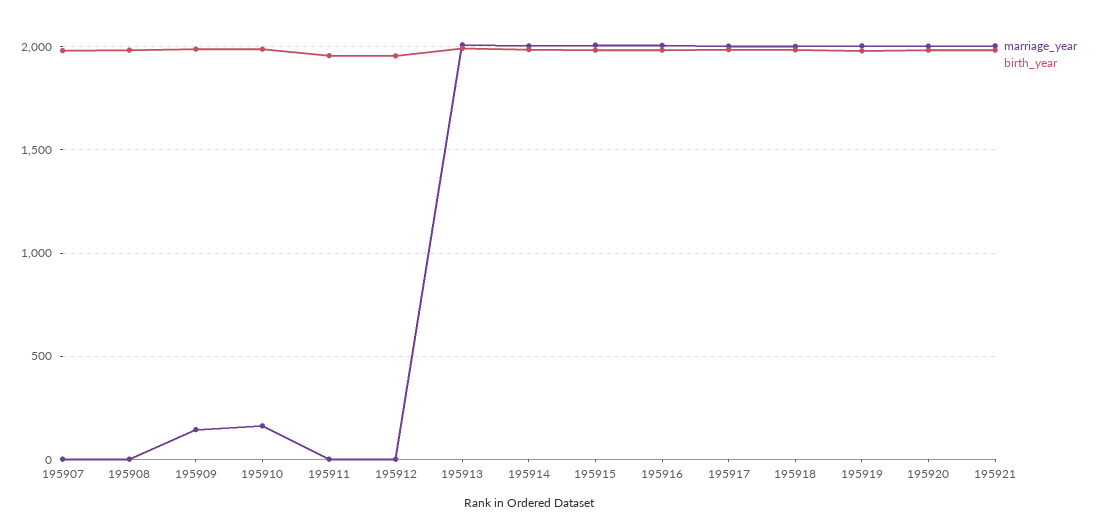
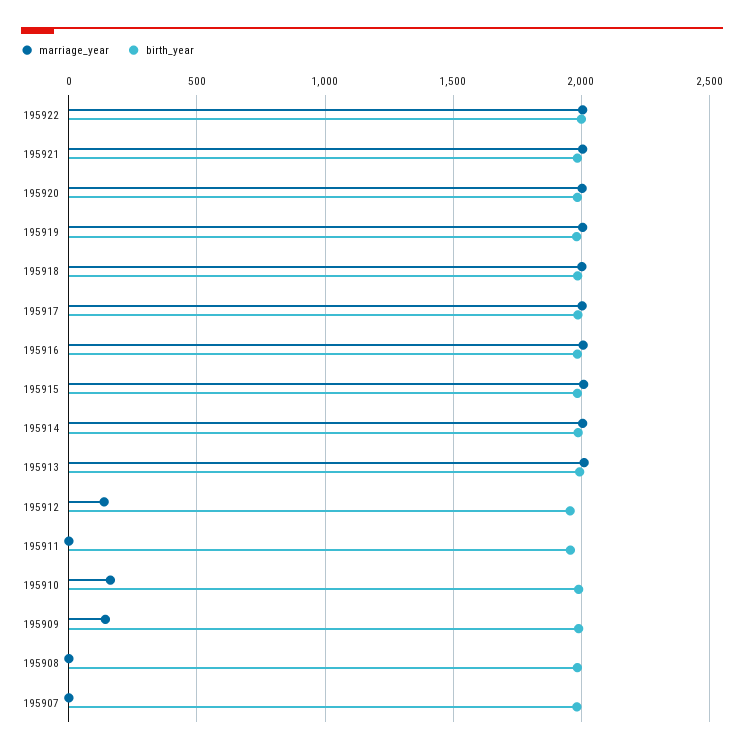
marriage_year, 195912: 0 -> 150
marriage_year, 195922: none -> 2000
birth_year, 195922: none -> 2000

